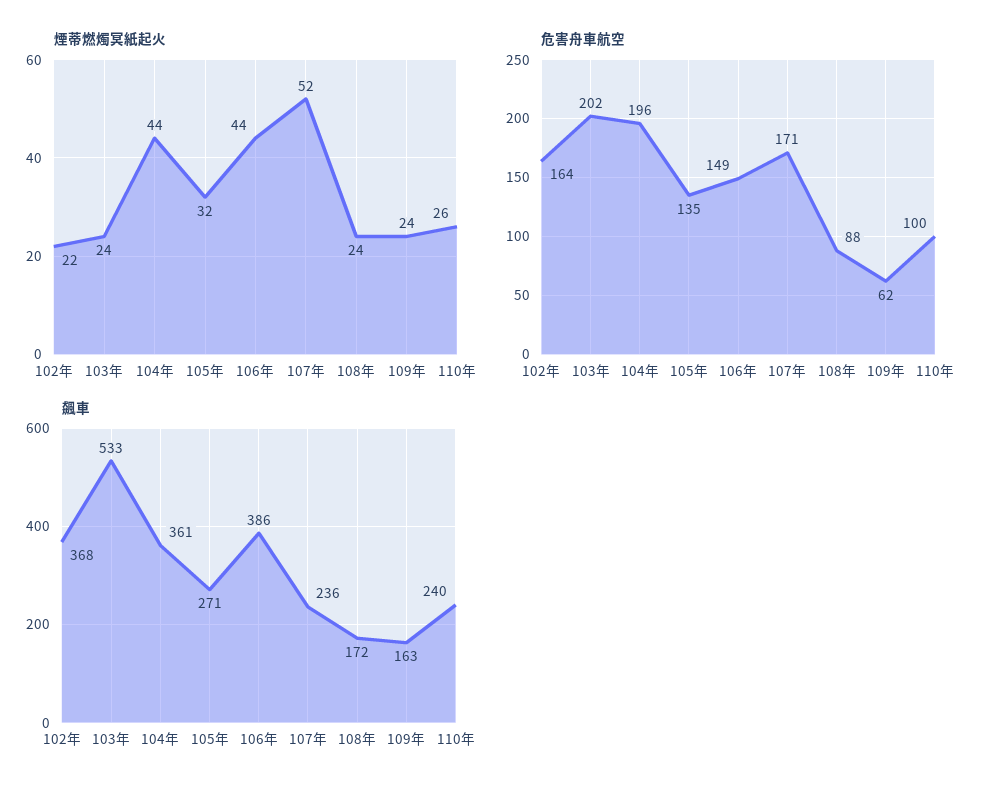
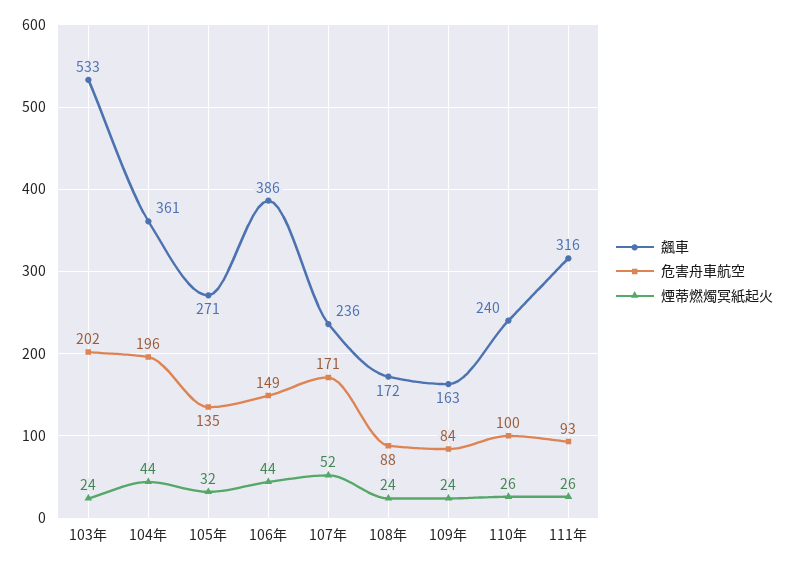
煙蒂燃燭冥紙起火, 102年: 22 -> none
危害舟車航空, 102年: 164 -> none
危害舟車航空, 109年: 62 -> 84
飆車, 102年: 368 -> none
飆車, 111年: none -> 316
危害舟車航空, 111年: none -> 93
煙蒂燃燭冥紙起火, 111年: none -> 26

